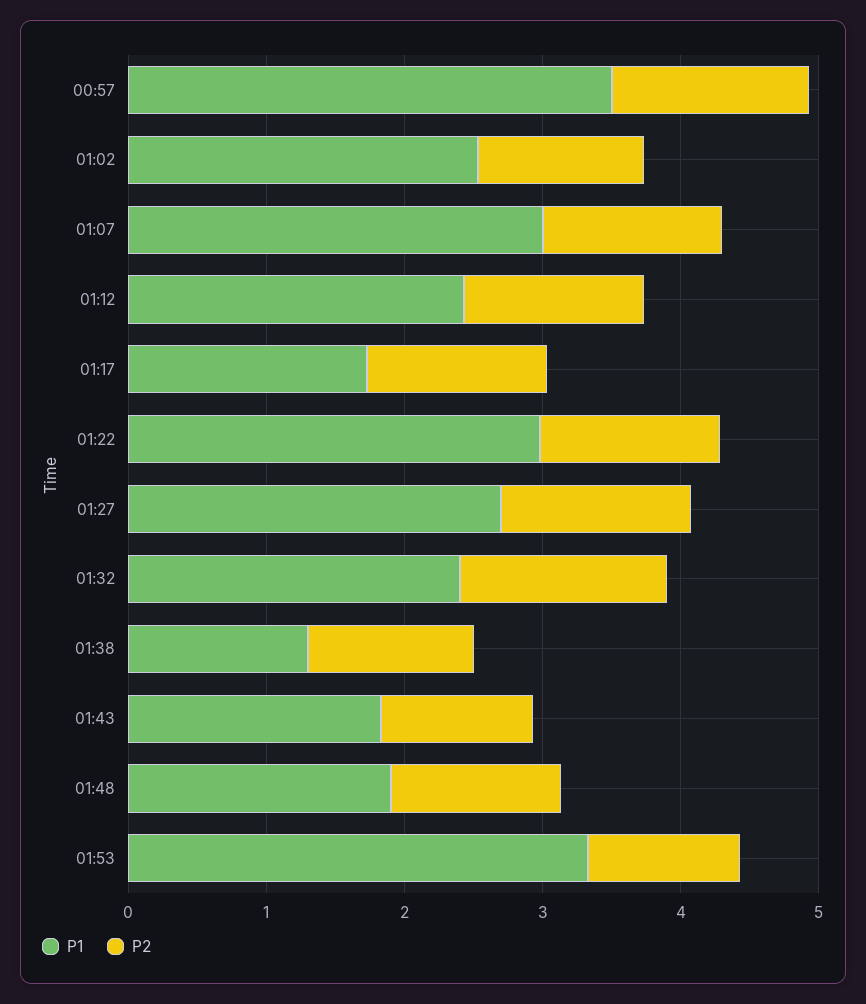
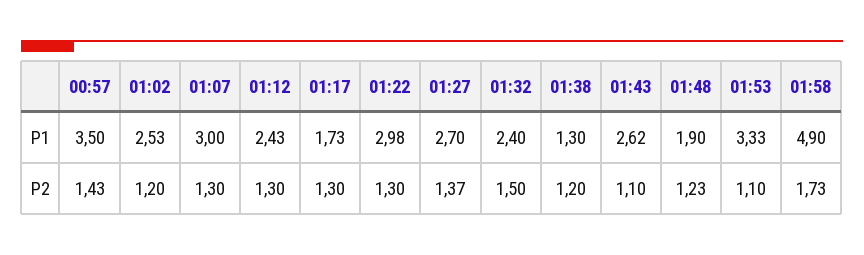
P1, 01:43: 1.8 -> 2.62
P1, 01:58: none -> 4.9
P2, 01:58: none -> 1.73

